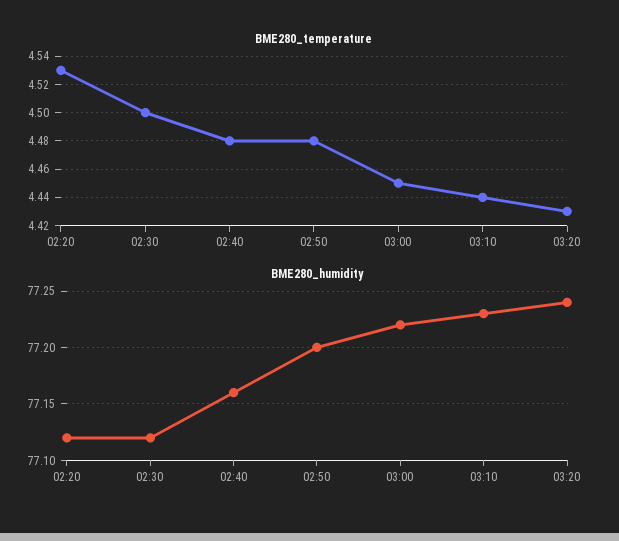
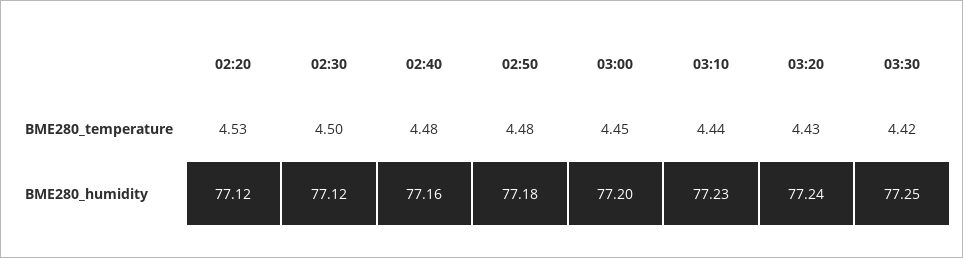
BME280_humidity, 02:50: 77.2 -> 77.18
BME280_humidity, 03:00: 77.22 -> 77.2
BME280_temperature, 03:30: none -> 4.42
BME280_humidity, 03:30: none -> 77.25

